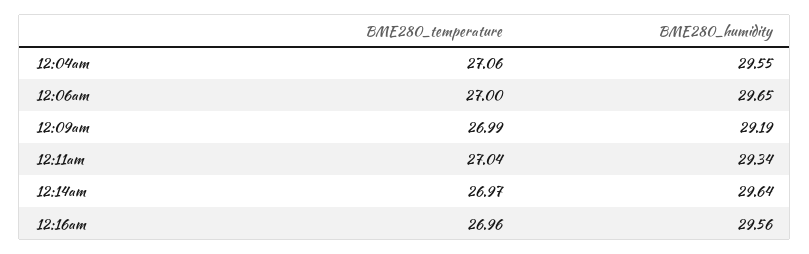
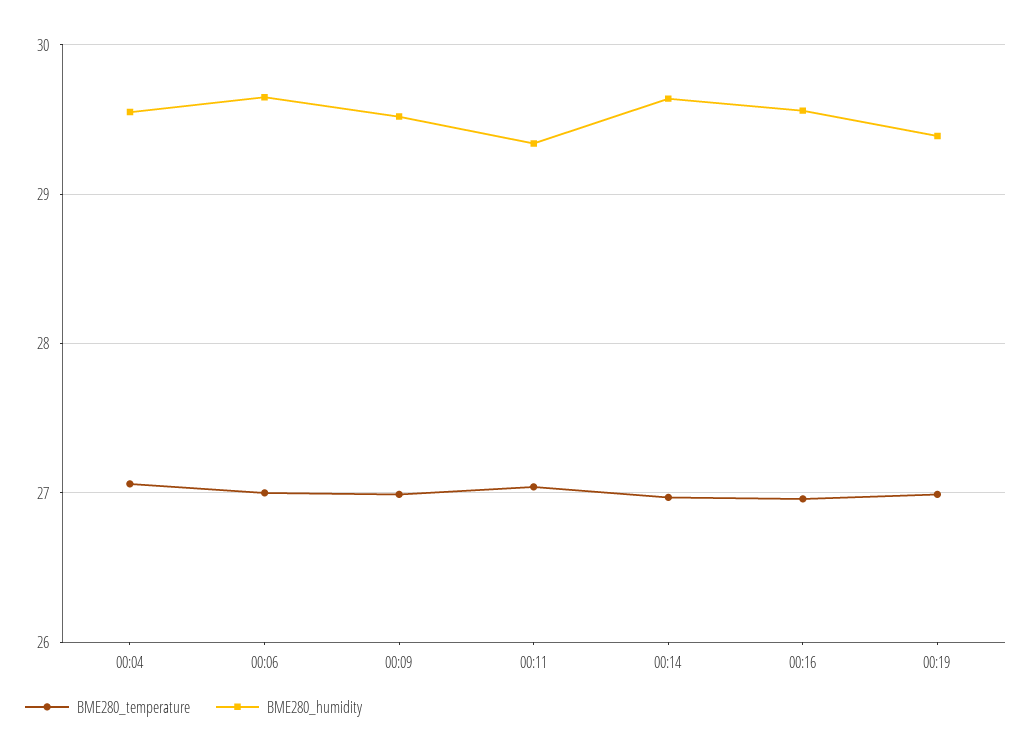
BME280_humidity, 12:09am: 29.19 -> 29.5
BME280_temperature, 00:19: none -> 27
BME280_humidity, 00:19: none -> 29.4

